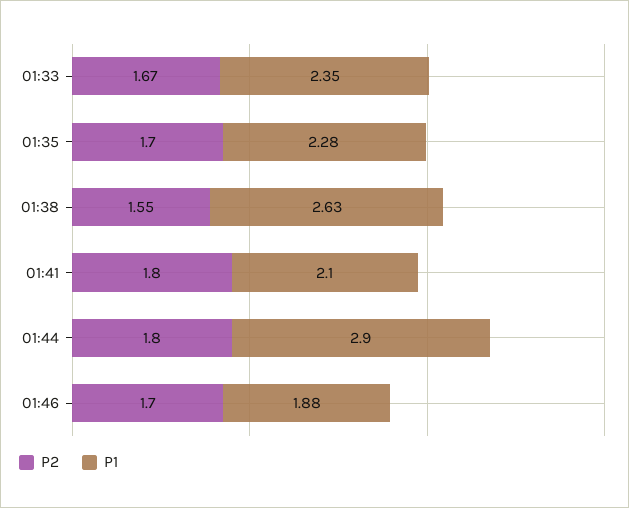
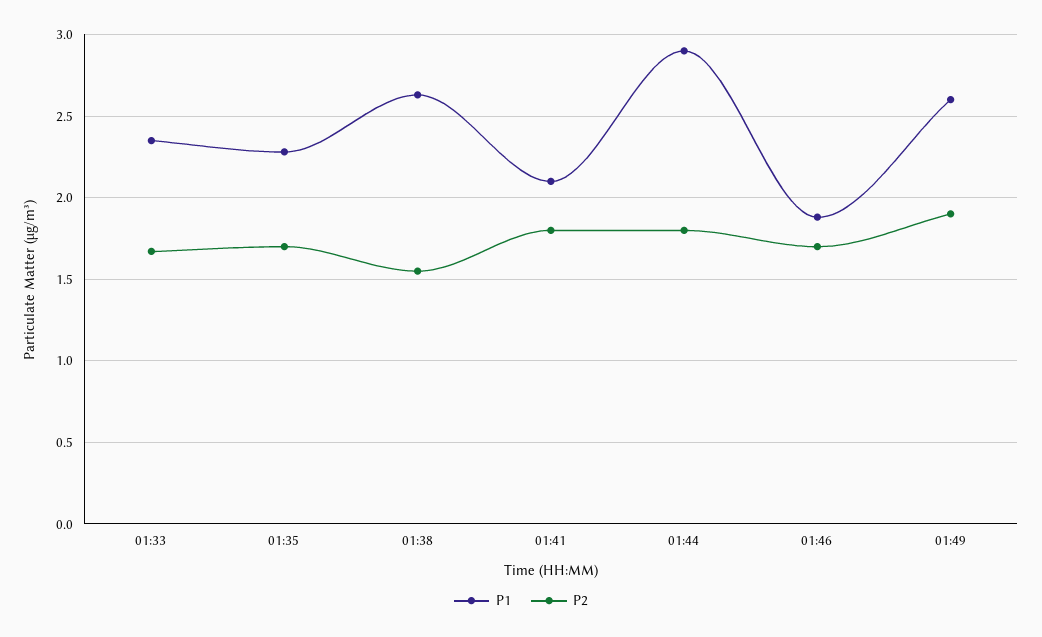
P1, 01:49: none -> 2.6
P2, 01:49: none -> 1.9

